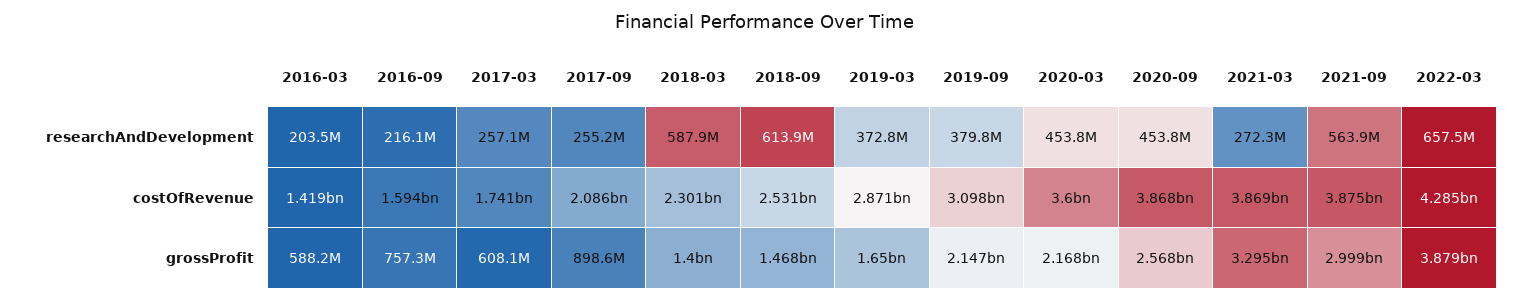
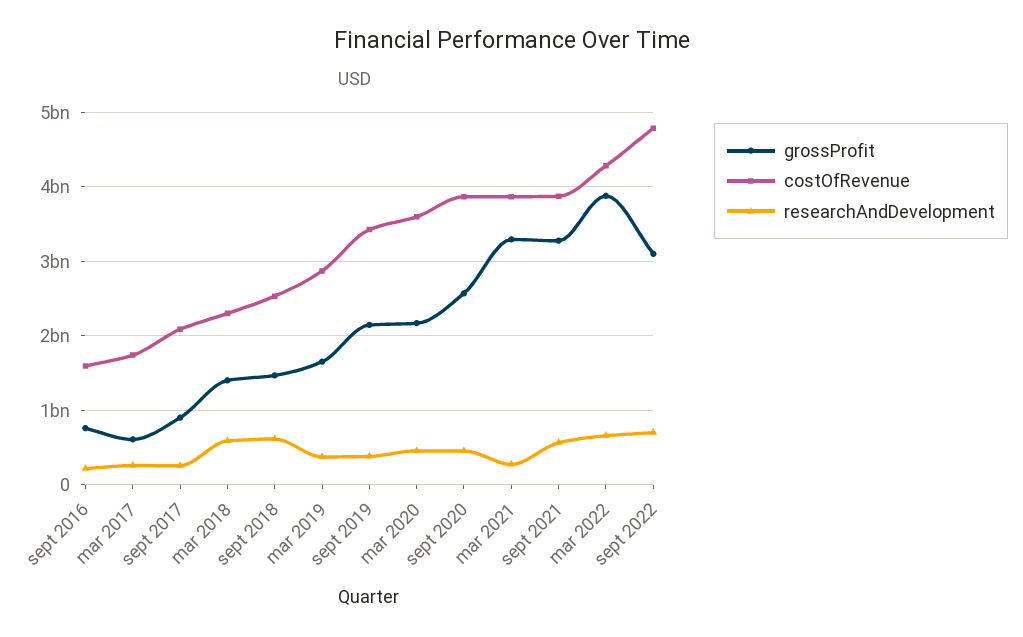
researchAndDevelopment, 2016-03: 203500000 -> none
costOfRevenue, 2016-03: 1419000000 -> none
costOfRevenue, 2019-09: 3098000000 -> 3400000000
grossProfit, 2016-03: 588200000 -> none
grossProfit, 2021-09: 2999000000 -> 3300000000
grossProfit, sept 2022: none -> 3100000000
costOfRevenue, sept 2022: none -> 4800000000
researchAndDevelopment, sept 2022: none -> 700000000

